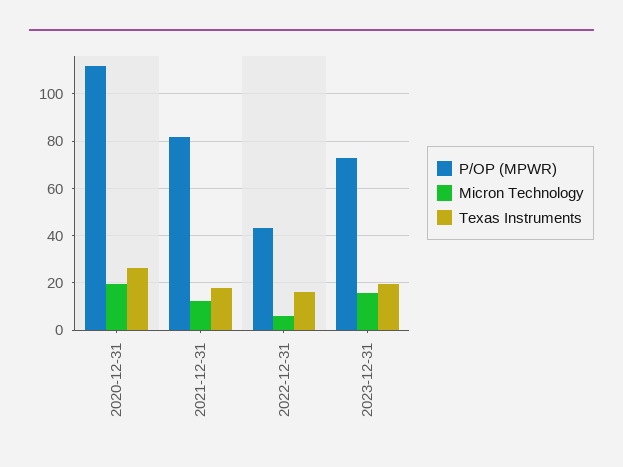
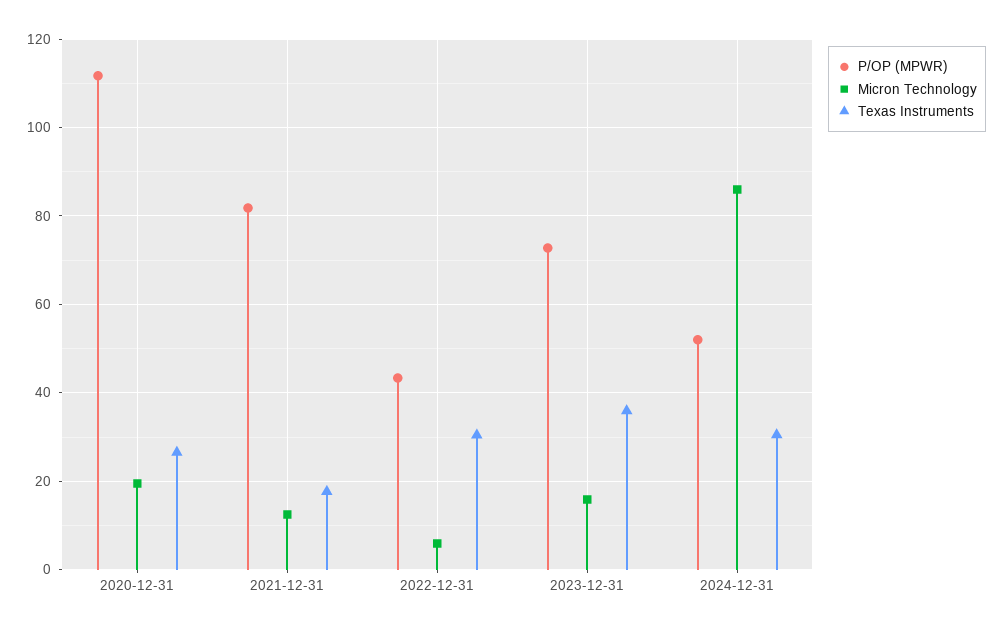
Texas Instruments, 2022-12-31: 15 -> 30
Texas Instruments, 2023-12-31: 20 -> 36
P/OP (MPWR), 2024-12-31: none -> 52
Micron Technology, 2024-12-31: none -> 86
Texas Instruments, 2024-12-31: none -> 30

